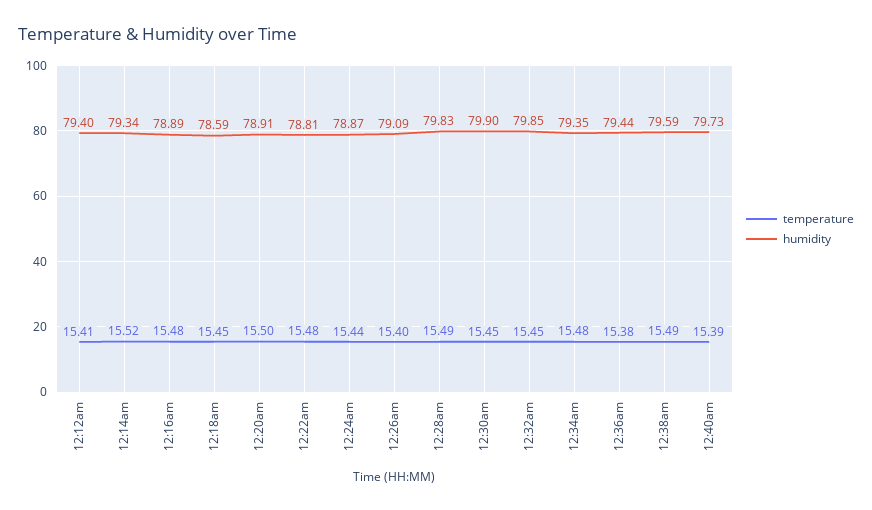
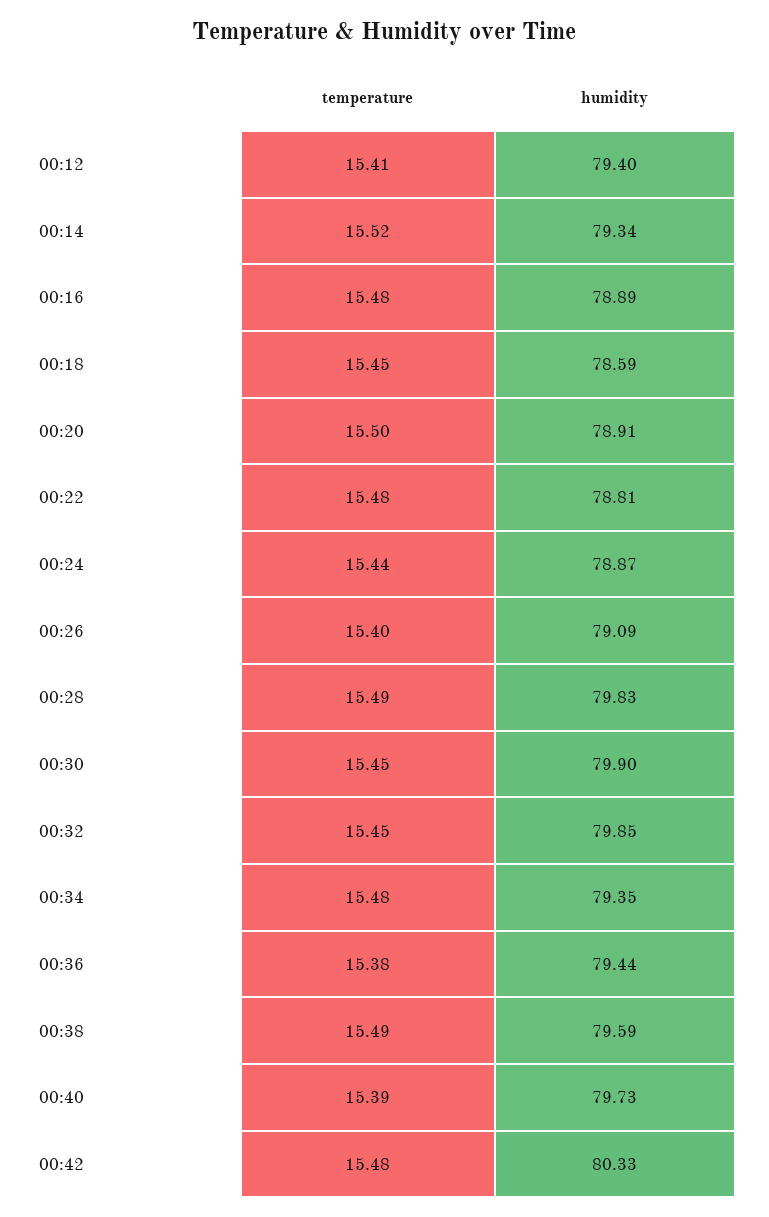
temperature, 00:42: none -> 15.48
humidity, 00:42: none -> 80.33

